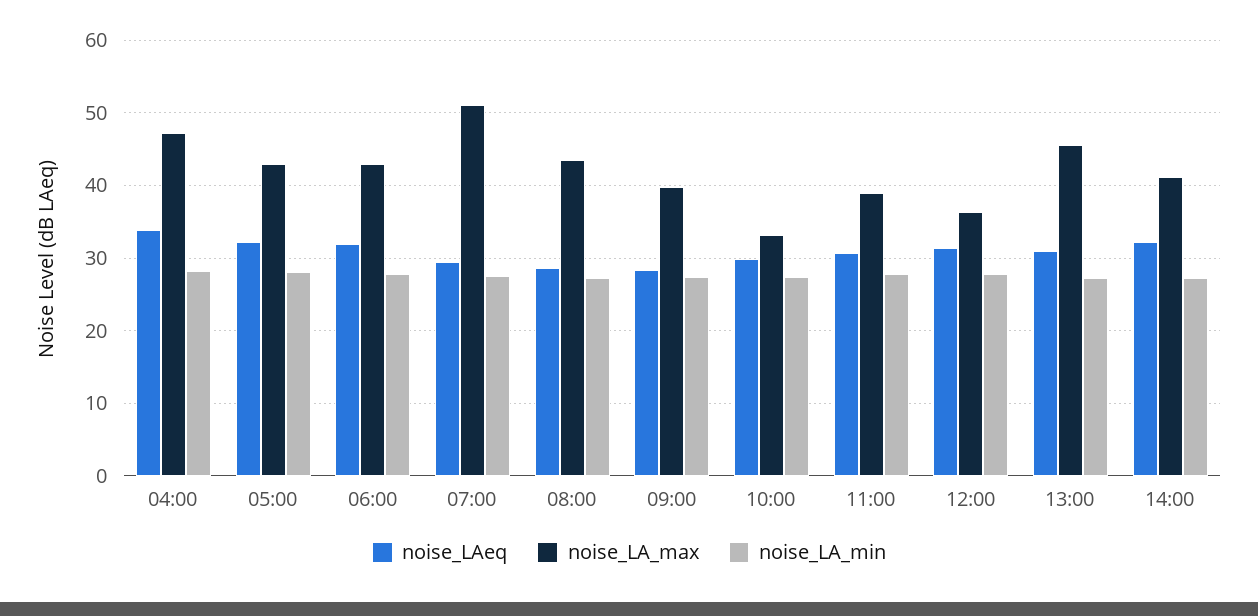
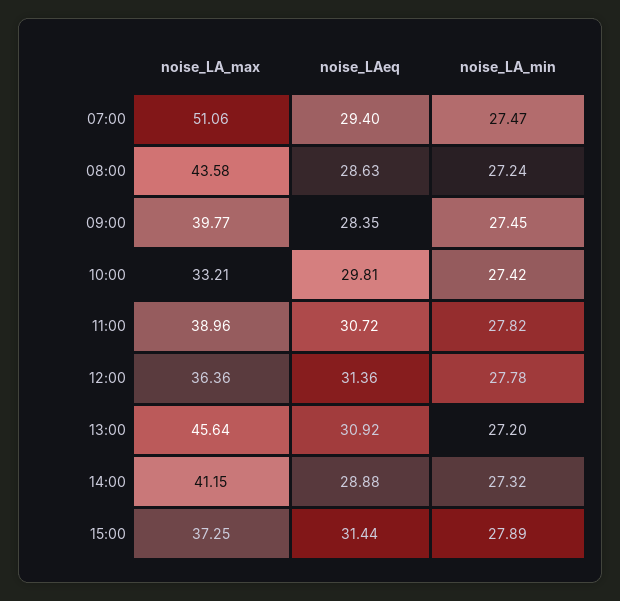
noise_LAeq, 04:00: 34 -> none
noise_LA_max, 04:00: 47 -> none
noise_LA_min, 04:00: 28 -> none
noise_LAeq, 05:00: 32 -> none
noise_LA_max, 05:00: 43 -> none
noise_LA_min, 05:00: 28 -> none
noise_LAeq, 06:00: 32 -> none
noise_LA_max, 06:00: 43 -> none
noise_LA_min, 06:00: 28 -> none
noise_LAeq, 14:00: 32 -> 28.88
noise_LA_max, 15:00: none -> 37.25
noise_LAeq, 15:00: none -> 31.44
noise_LA_min, 15:00: none -> 27.89

